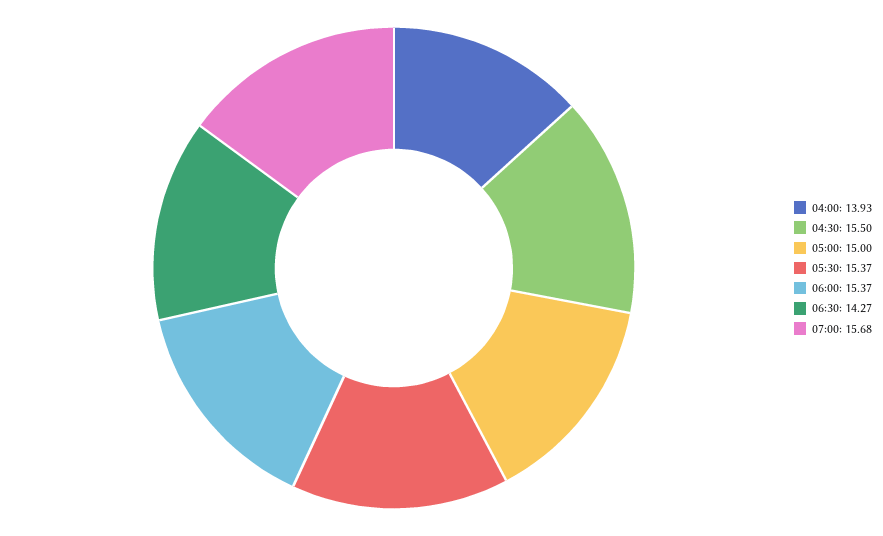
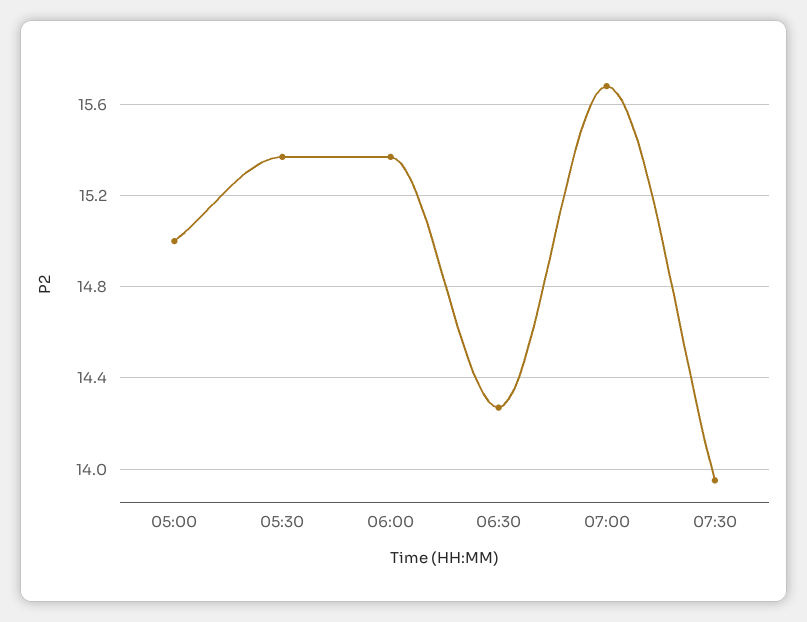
04:00: 13.93 -> none
04:30: 15.5 -> none
07:30: none -> 13.95

